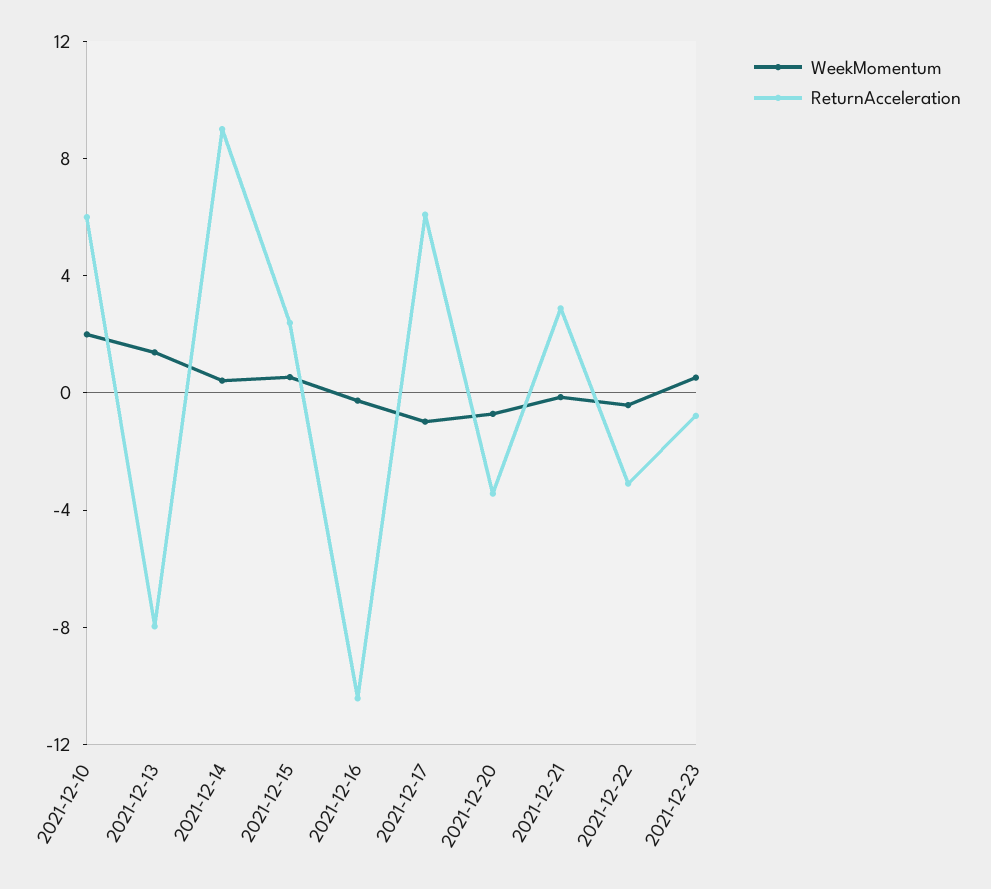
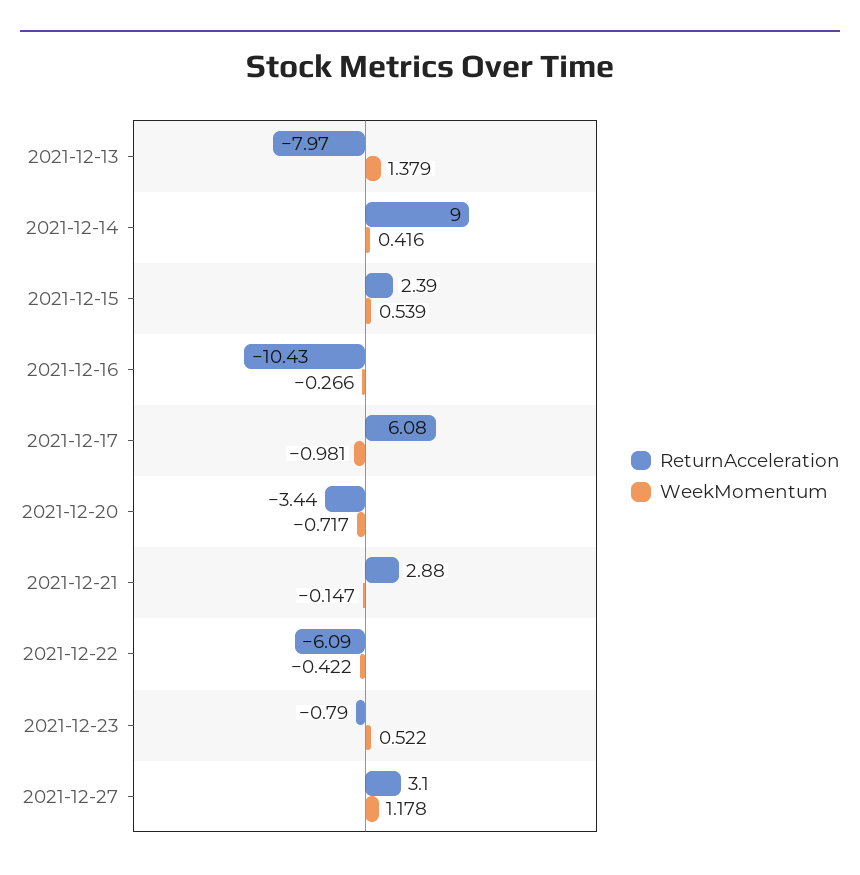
WeekMomentum, 2021-12-10: 2 -> none
ReturnAcceleration, 2021-12-10: 6 -> none
ReturnAcceleration, 2021-12-22: -3 -> -6.09
ReturnAcceleration, 2021-12-27: none -> 3.1
WeekMomentum, 2021-12-27: none -> 1.178

